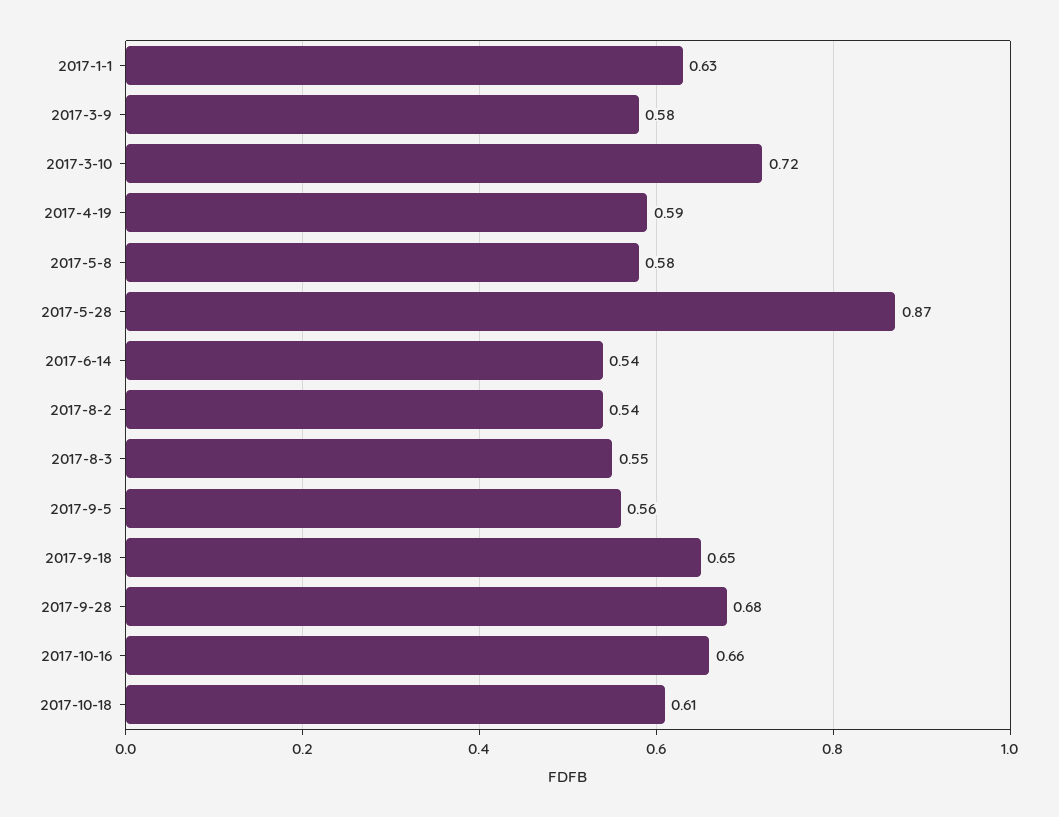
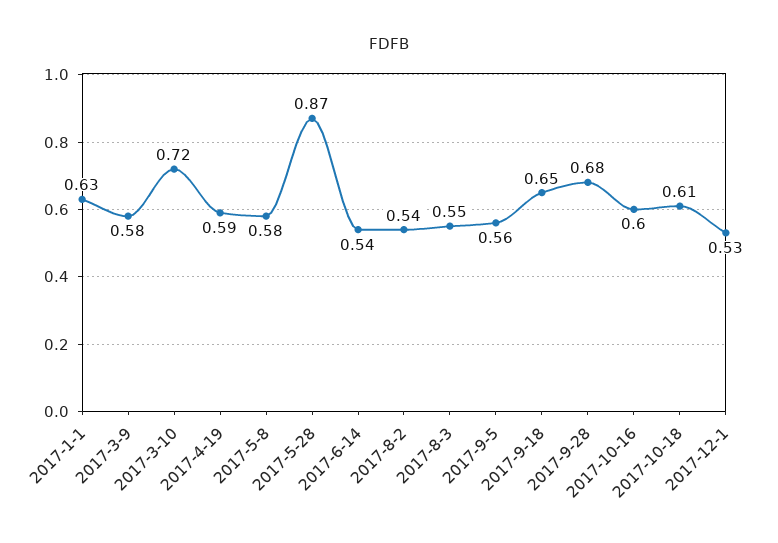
2017-10-16: 0.66 -> 0.6
2017-12-1: none -> 0.53

